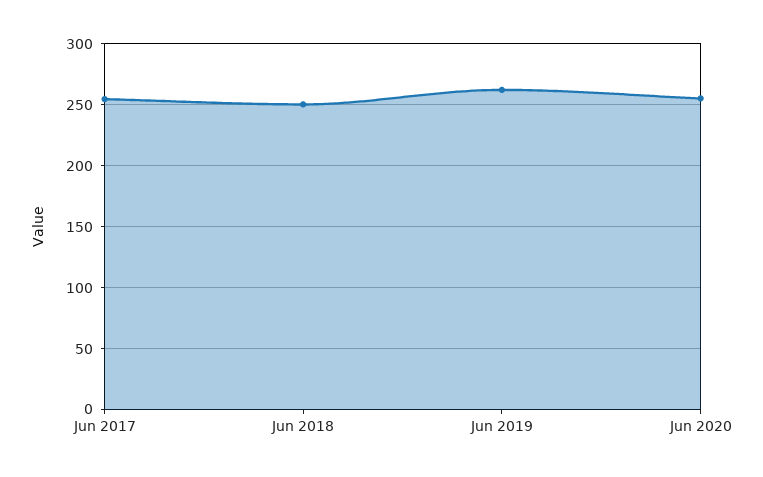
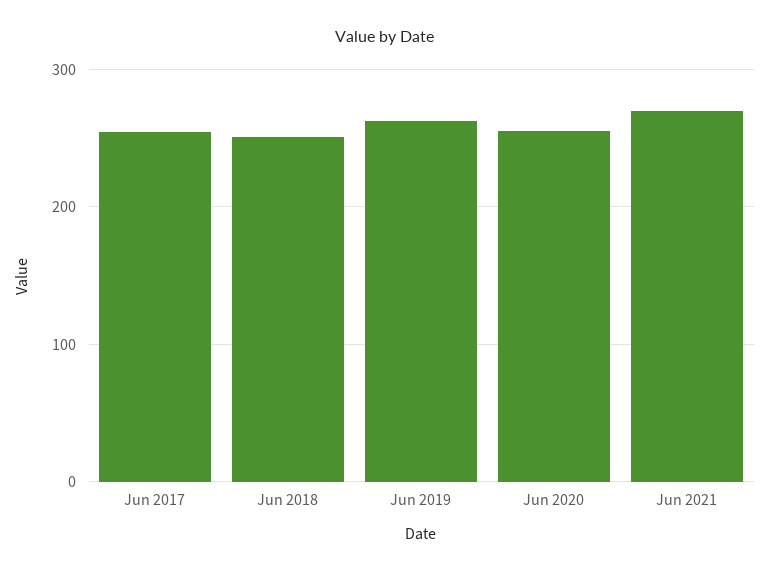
Jun 2021: none -> 270

